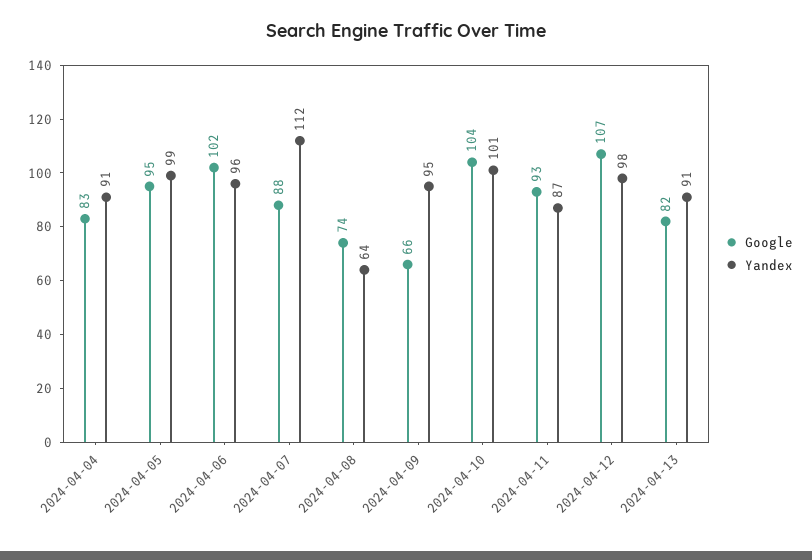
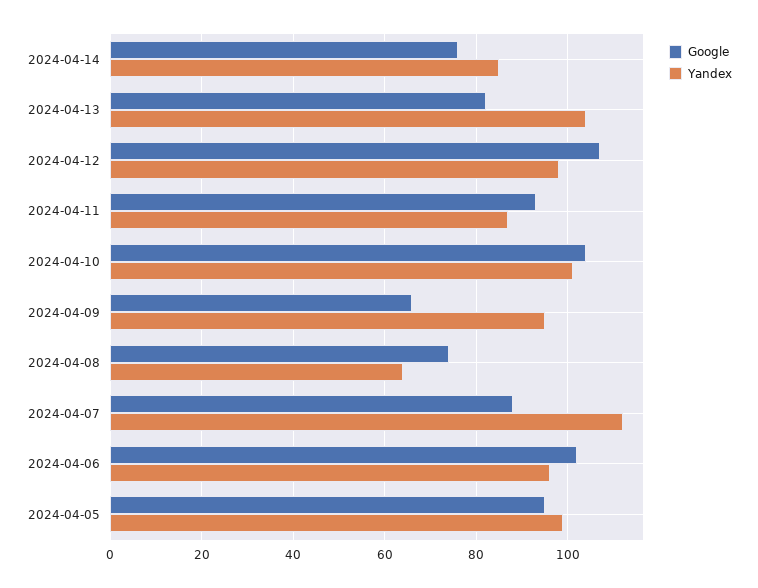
Google, 2024-04-04: 83 -> none
Yandex, 2024-04-04: 91 -> none
Yandex, 2024-04-13: 91 -> 105
Google, 2024-04-14: none -> 75
Yandex, 2024-04-14: none -> 85

